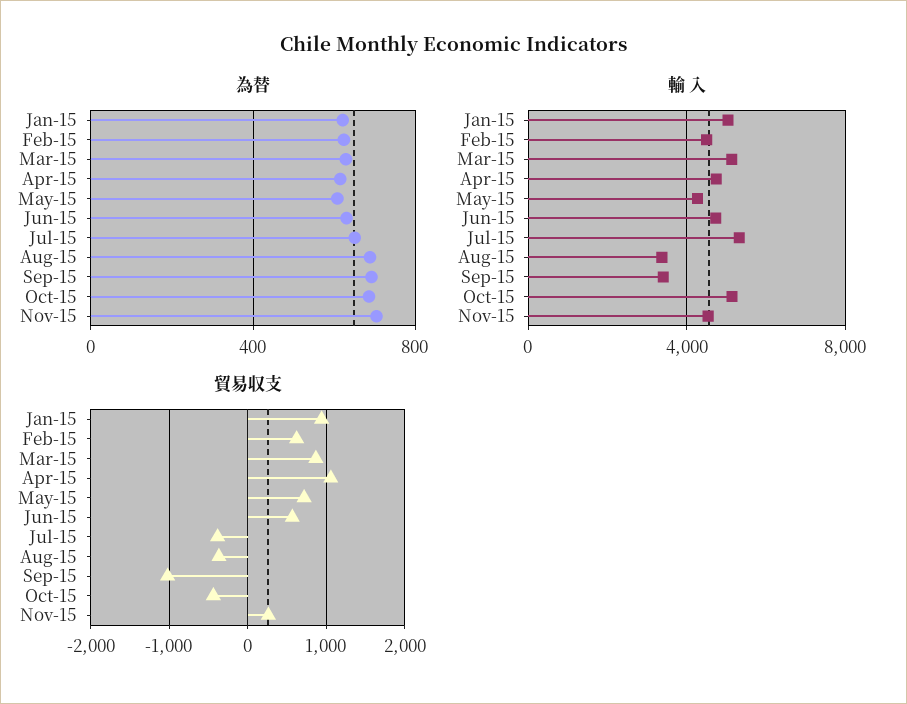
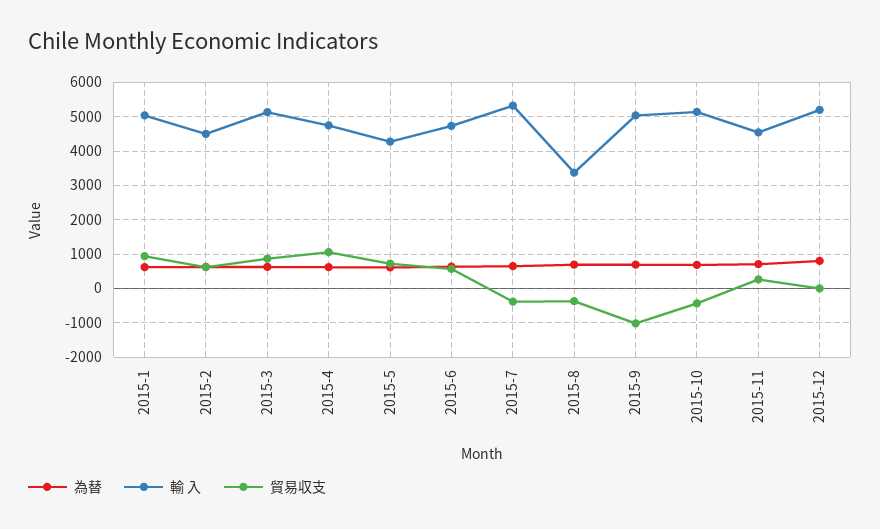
輸 入, Sep-15: 3500 -> 5000
為替, 2015-12: none -> 800
輸 入, 2015-12: none -> 5200
貿易収支, 2015-12: none -> 0

